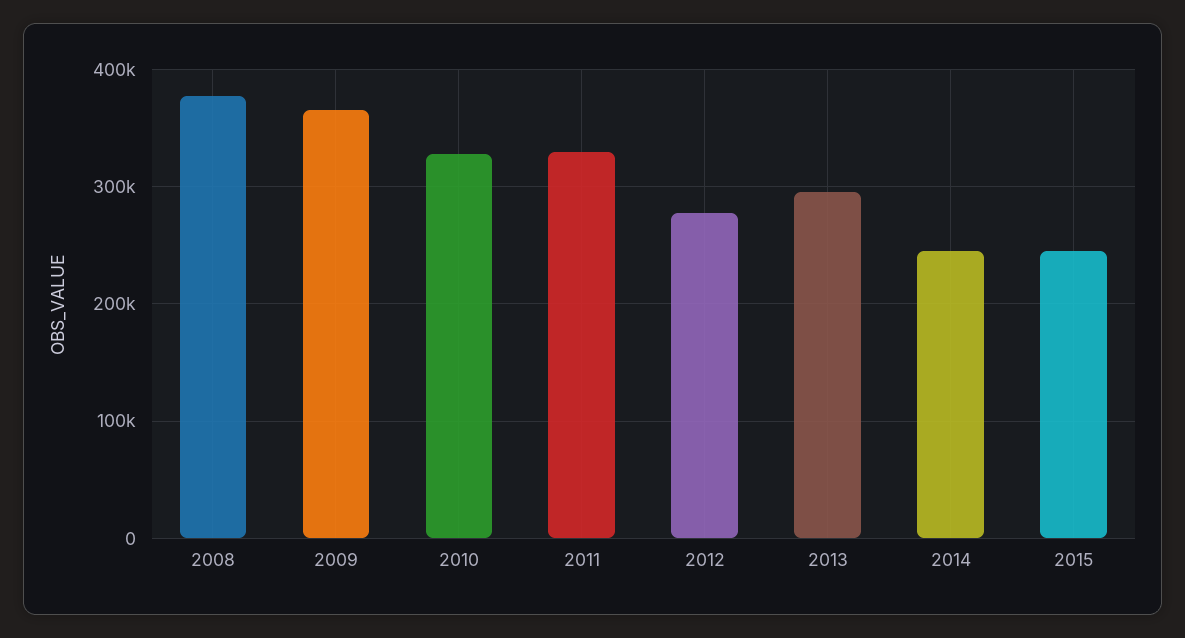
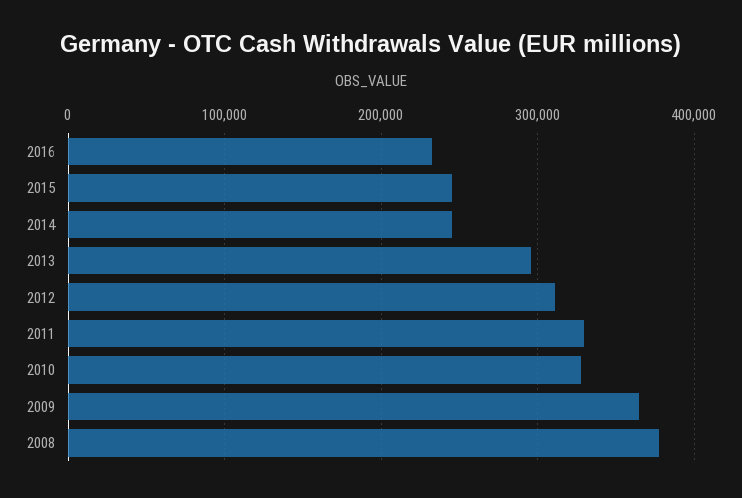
2012: 280000 -> 310000
2016: none -> 230000

